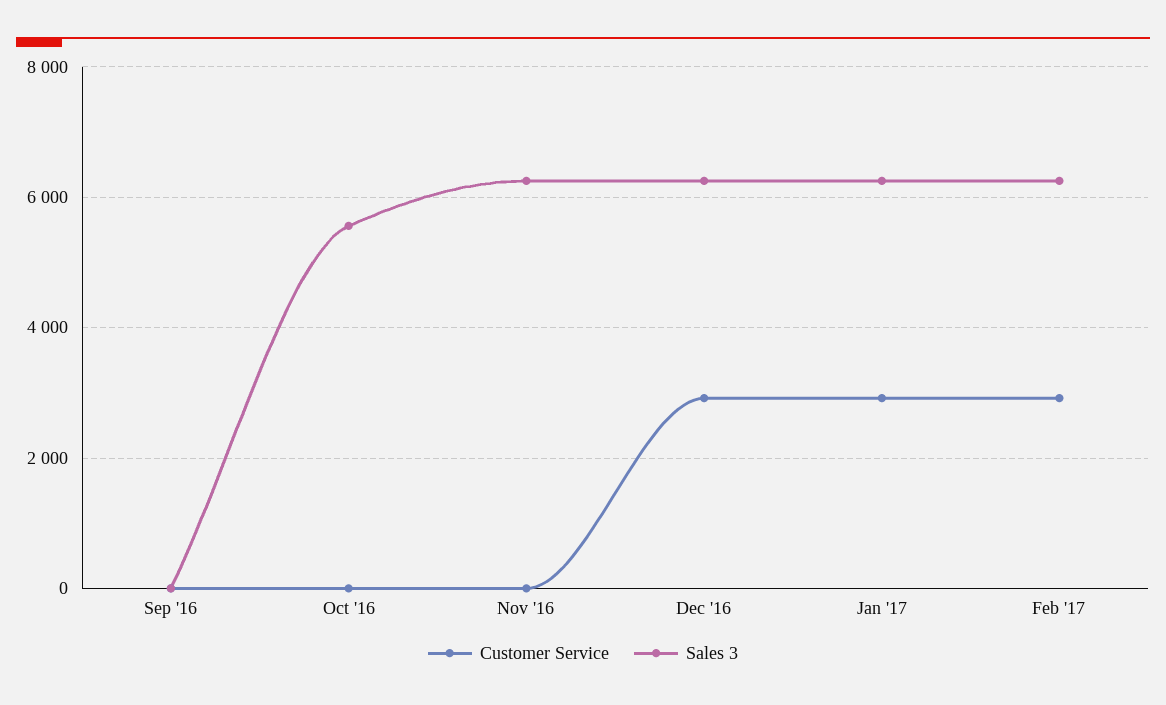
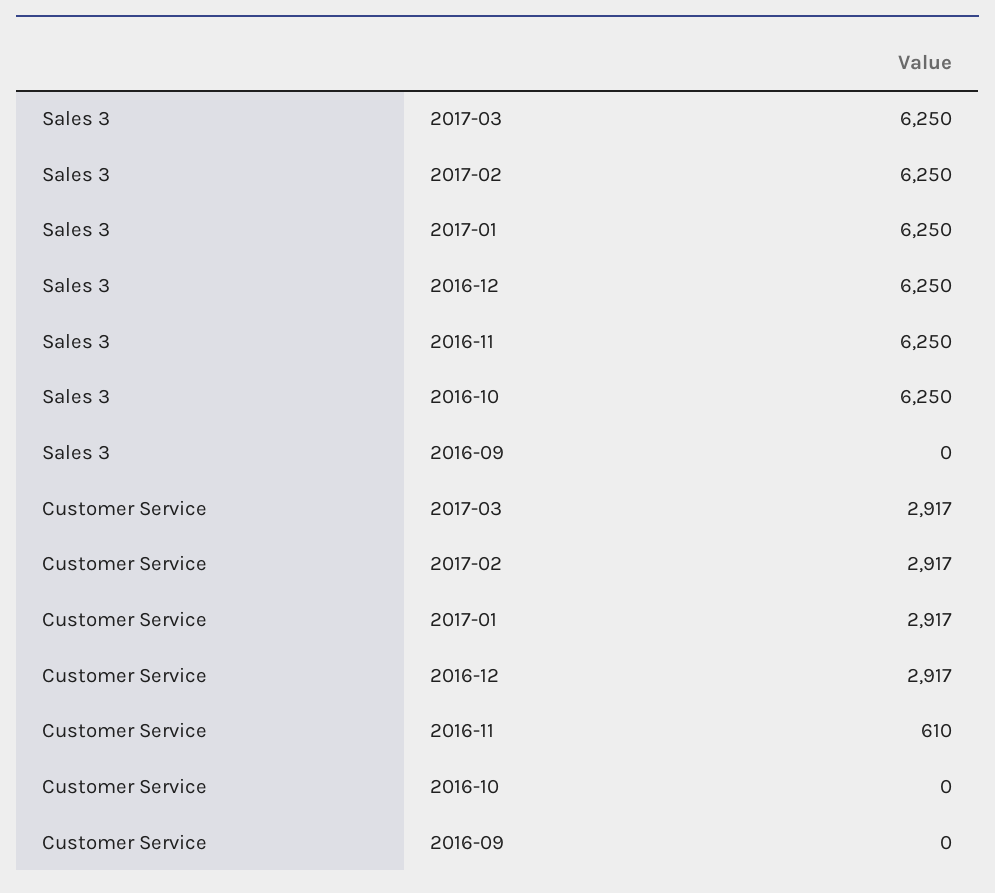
Sales 3, Oct '16: 5600 -> 6250
Customer Service, Nov '16: 0 -> 610
Sales 3, 2017-03: none -> 6250
Customer Service, 2017-03: none -> 2917

